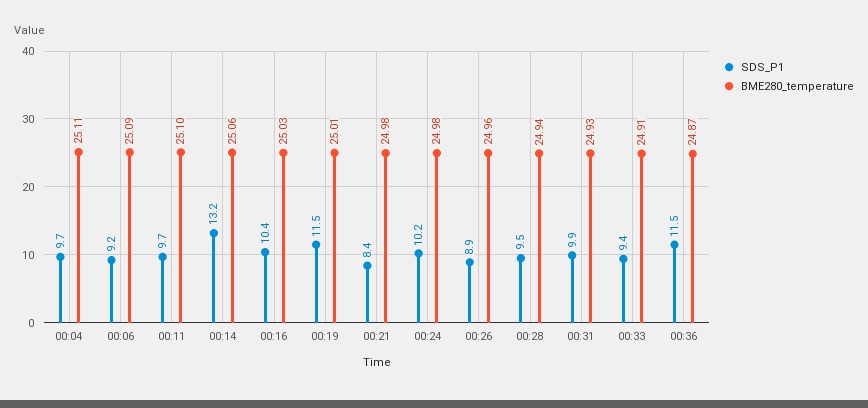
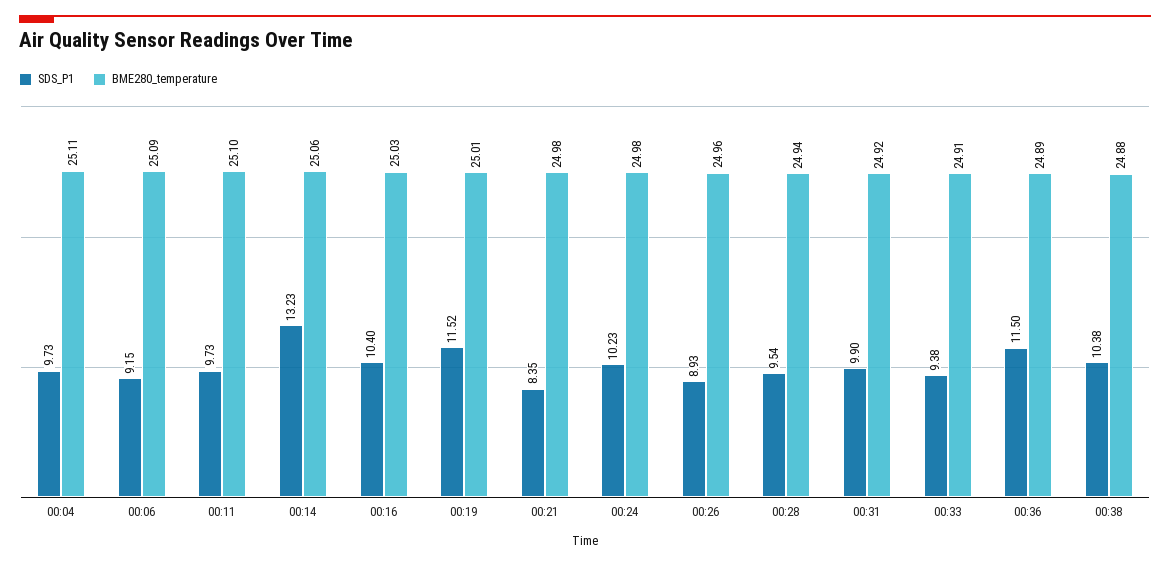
BME280_temperature, 00:31: 24.93 -> 24.92
BME280_temperature, 00:36: 24.87 -> 24.89
SDS_P1, 00:38: none -> 10.38
BME280_temperature, 00:38: none -> 24.88

